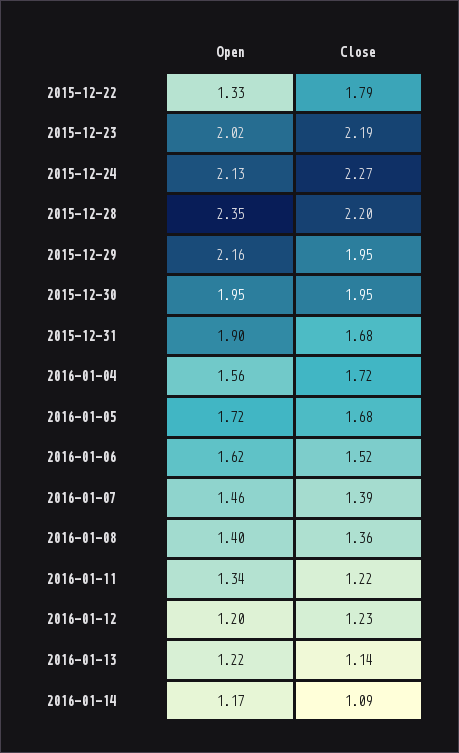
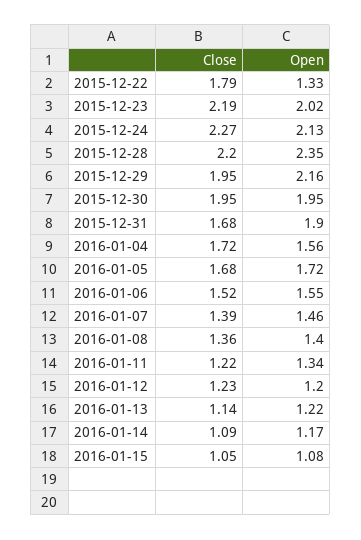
Open, 2016-01-06: 1.62 -> 1.55
Close, 2016-01-15: none -> 1.05
Open, 2016-01-15: none -> 1.08

